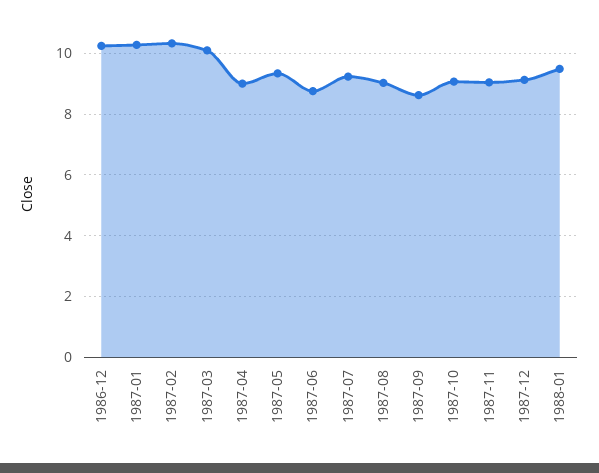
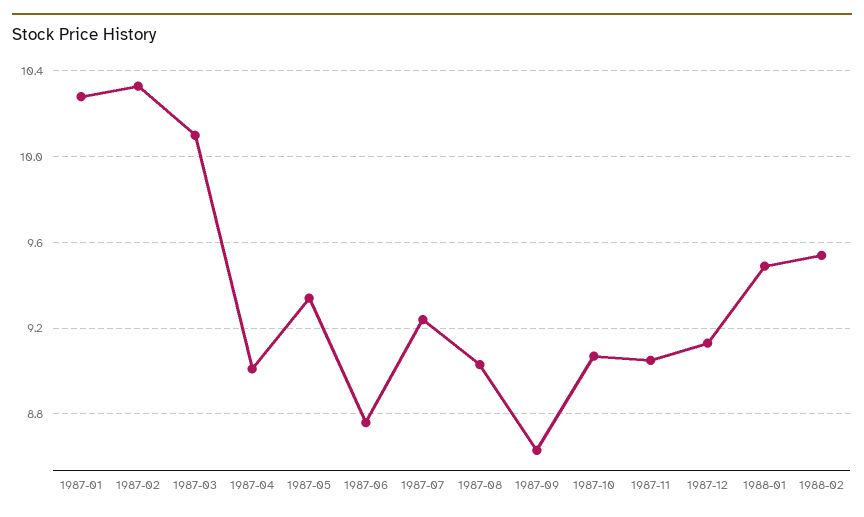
1986-12: 10.2 -> none
1988-02: none -> 9.55

